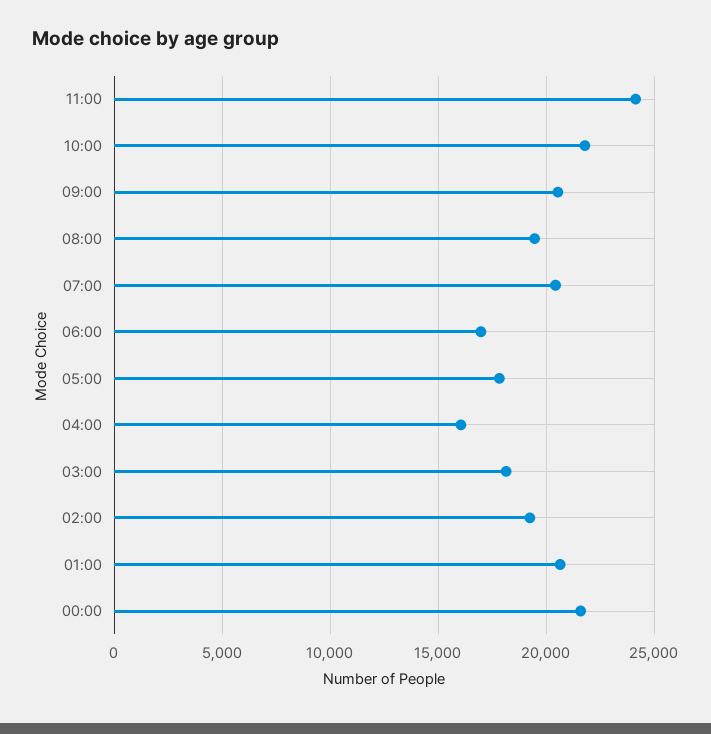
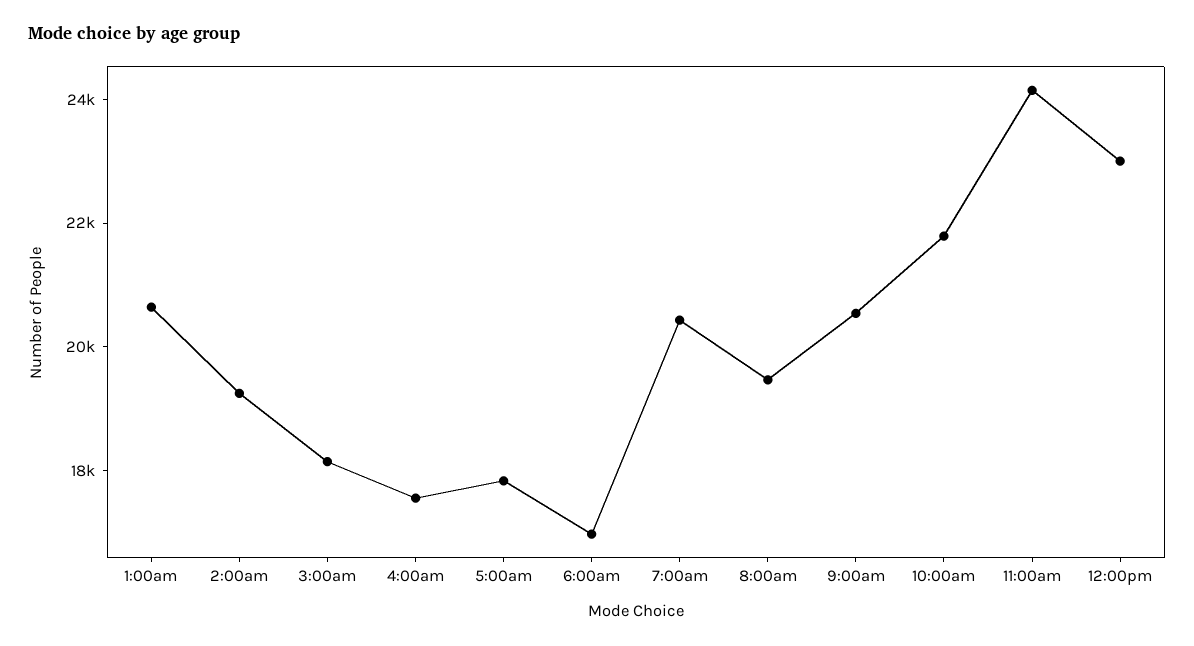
04:00: 16000 -> 17500
00:00: 21500 -> none
12:00pm: none -> 23000

